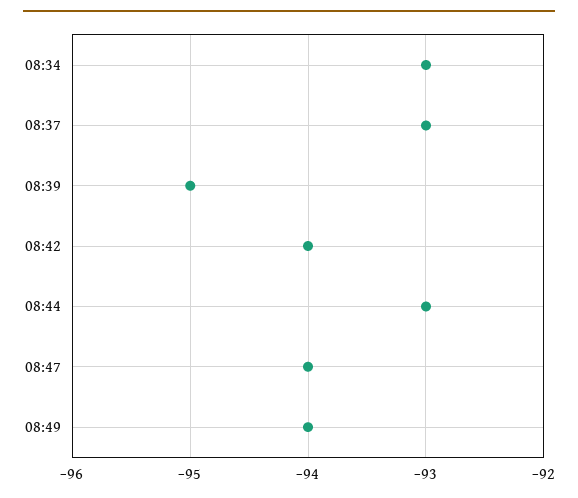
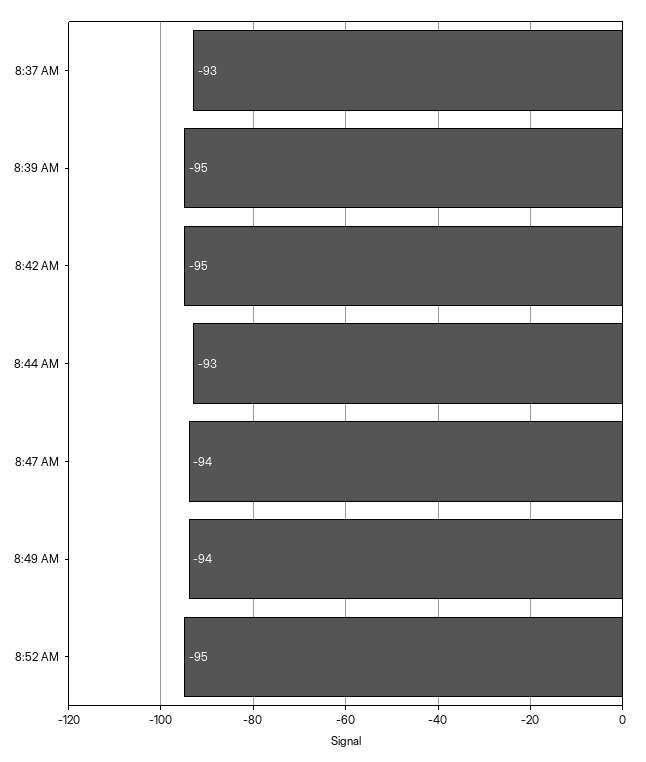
08:34: -93 -> none
08:42: -94 -> -95
8:52 AM: none -> -95

